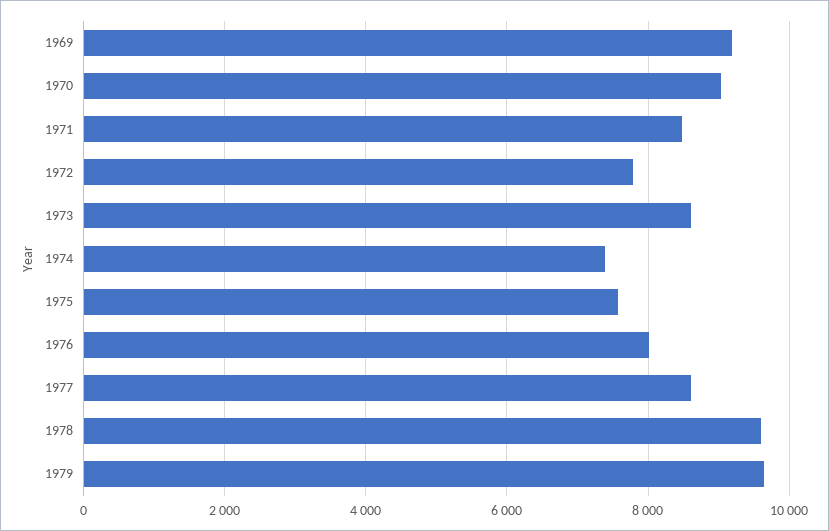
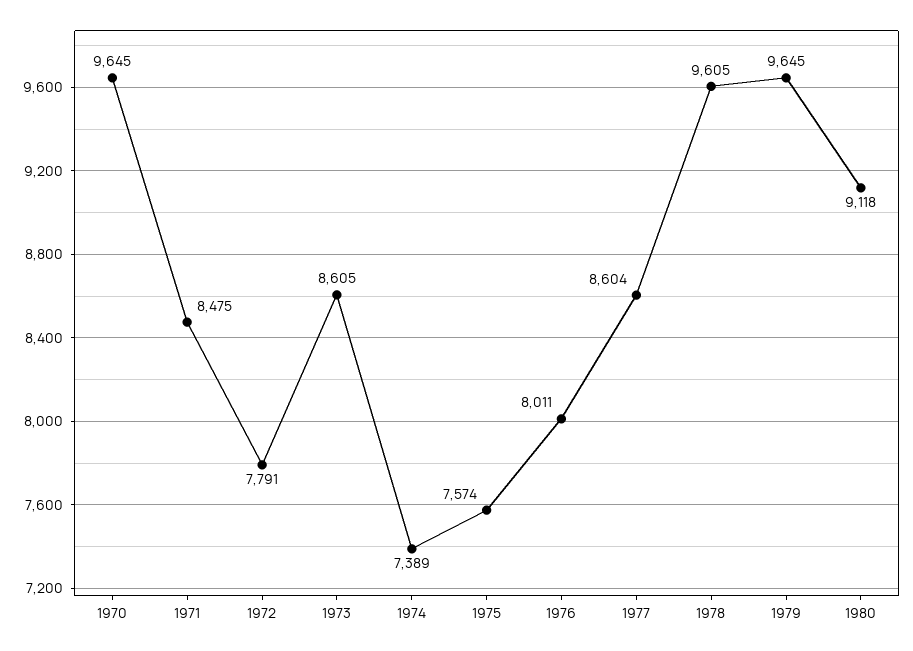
1969: 9200 -> none
1970: 9000 -> 9645
1980: none -> 9118

